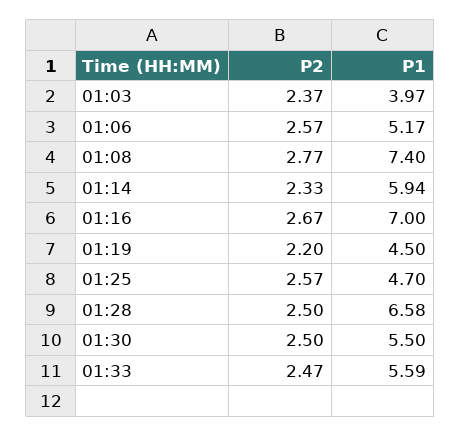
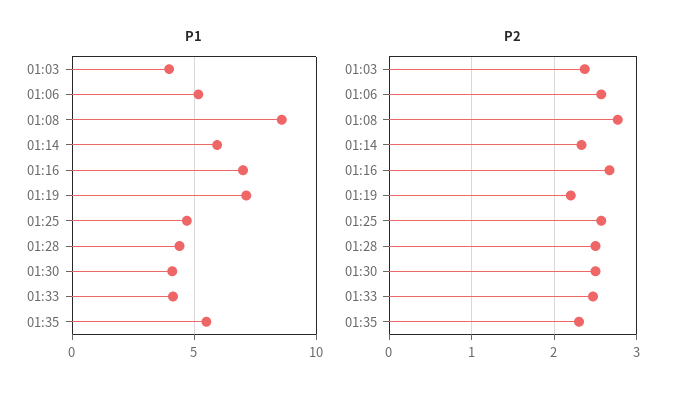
P1, 01:08: 7.4 -> 8.5
P1, 01:19: 4.5 -> 7
P1, 01:28: 6.58 -> 4.5
P1, 01:30: 5.5 -> 4
P1, 01:33: 5.59 -> 4
P1, 01:35: none -> 5.5
P2, 01:35: none -> 2.3

